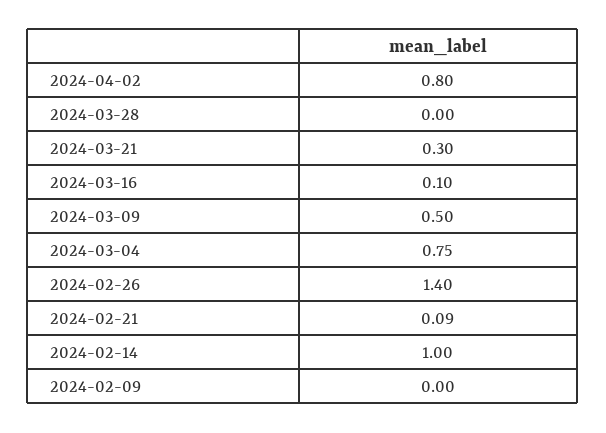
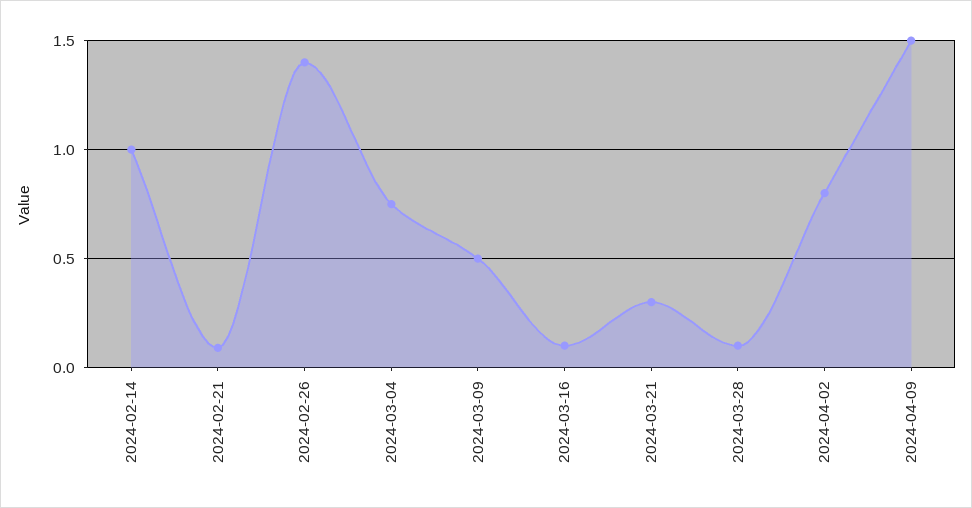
2024-03-28: 0 -> 0.1
2024-02-09: 0 -> none
2024-04-09: none -> 1.5

